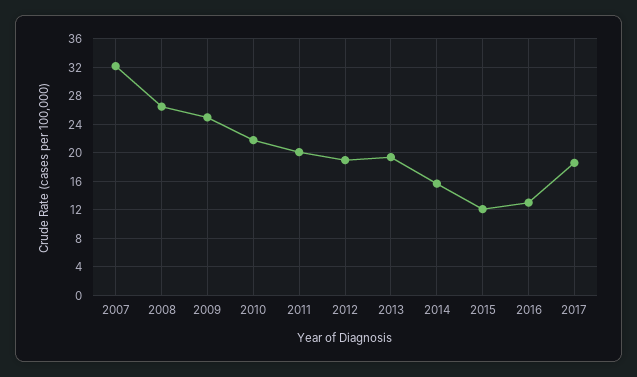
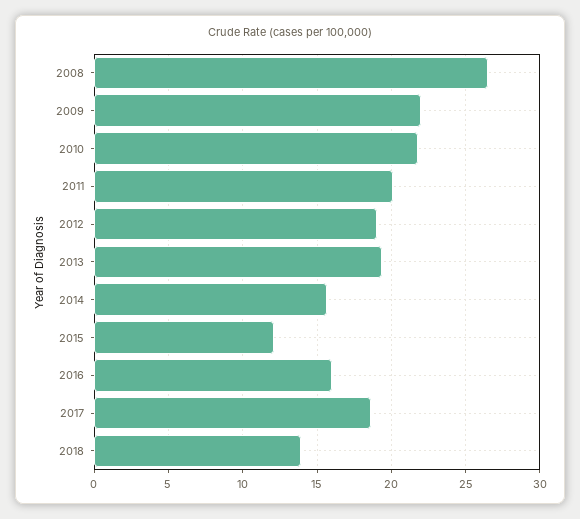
2007: 32 -> none
2009: 25 -> 22
2016: 13 -> 16
2018: none -> 14

